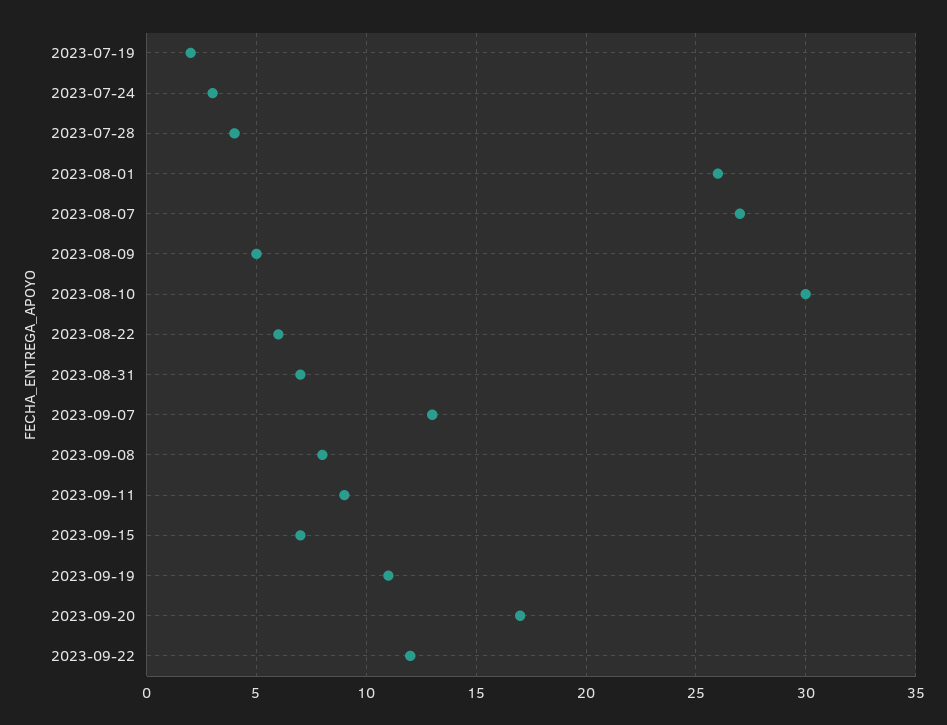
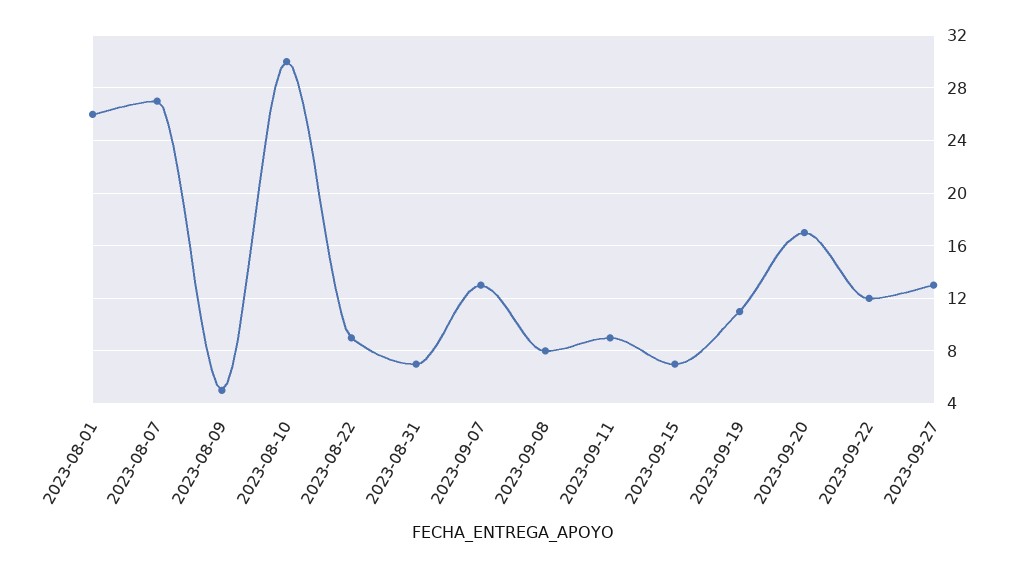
2023-07-19: 2 -> none
2023-07-24: 3 -> none
2023-07-28: 4 -> none
2023-08-22: 6 -> 9
2023-09-27: none -> 13

